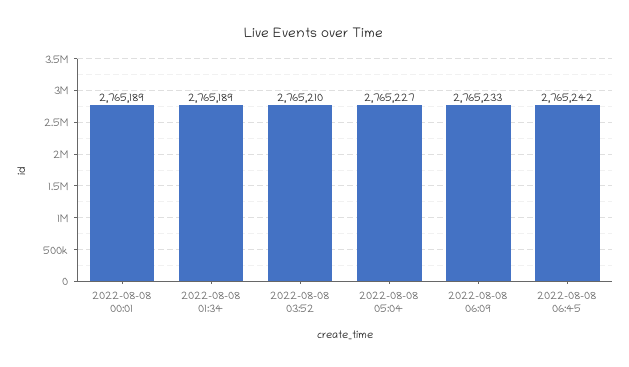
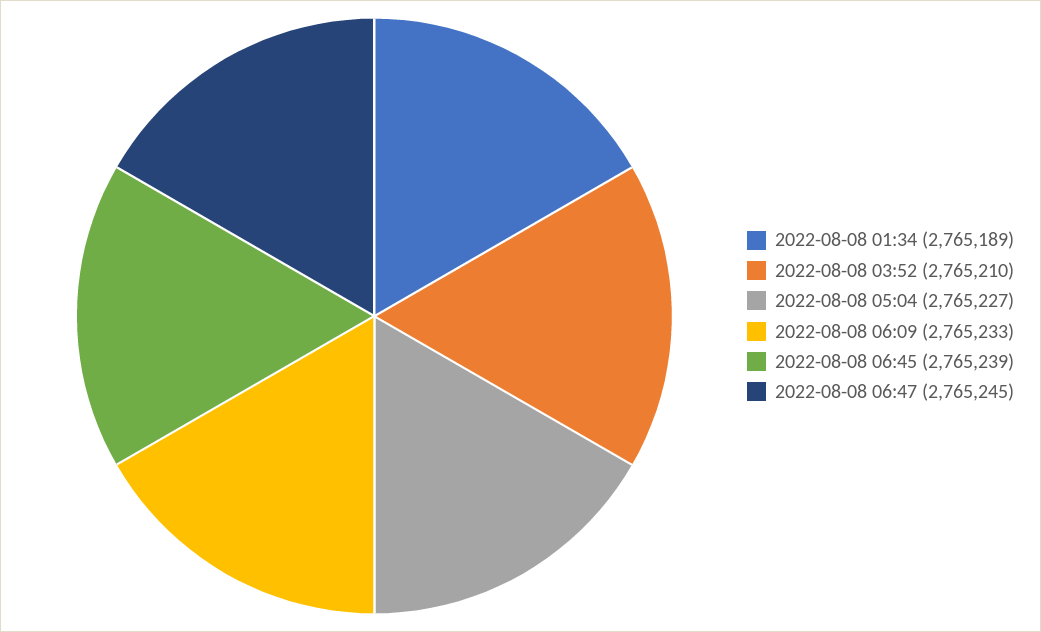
2022-08-08 00:01: 2765189 -> none
2022-08-08 06:45: 2765242 -> 2765239
2022-08-08 06:47: none -> 2765245

